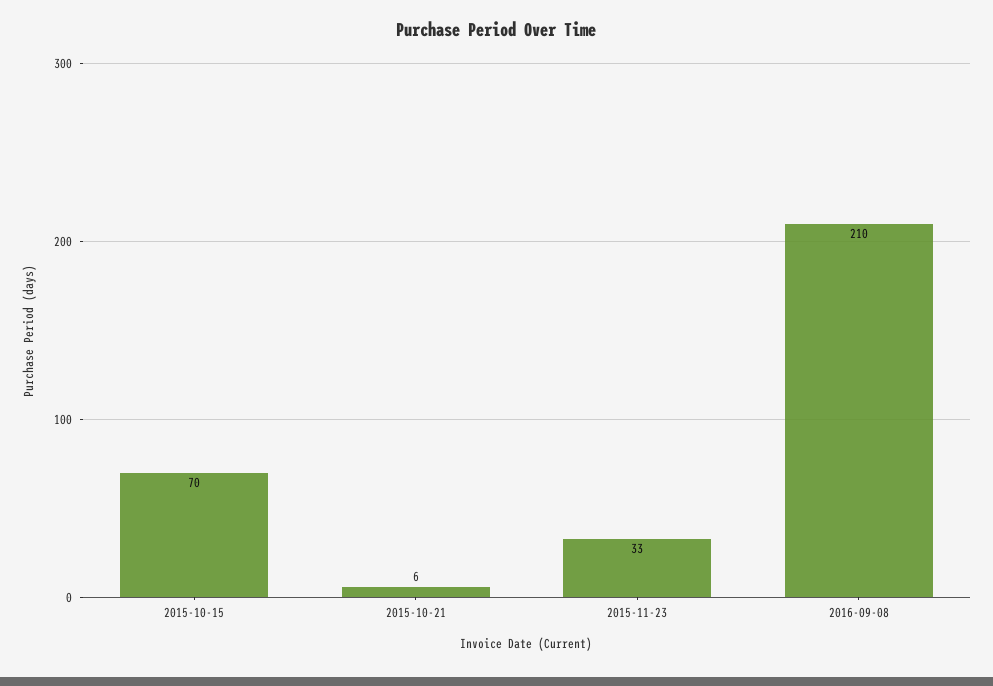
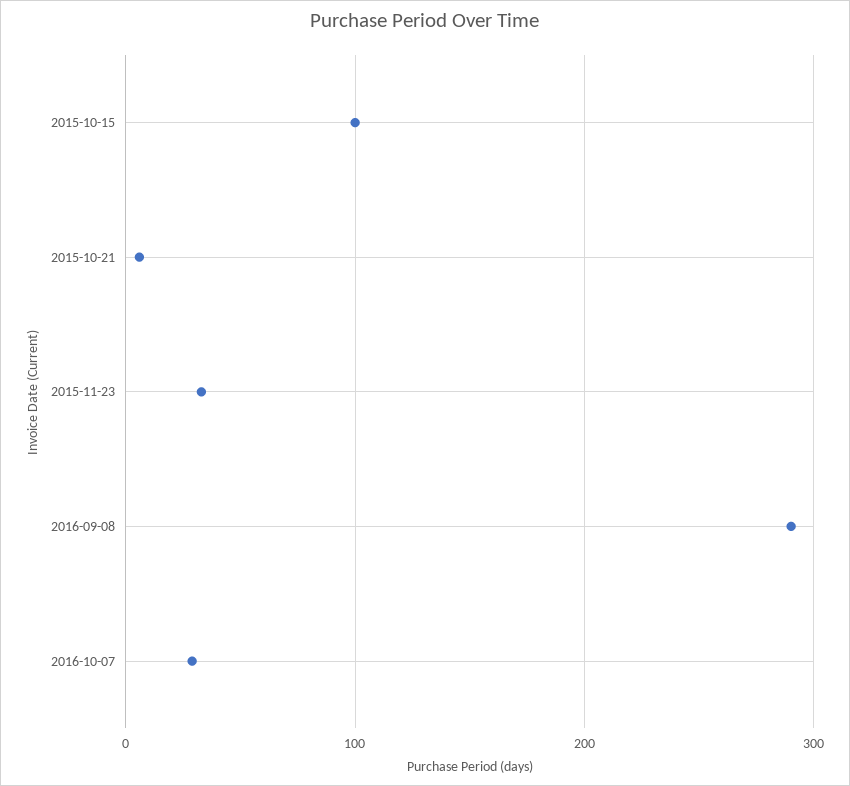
2015-10-15: 70 -> 100
2016-09-08: 210 -> 290
2016-10-07: none -> 30

